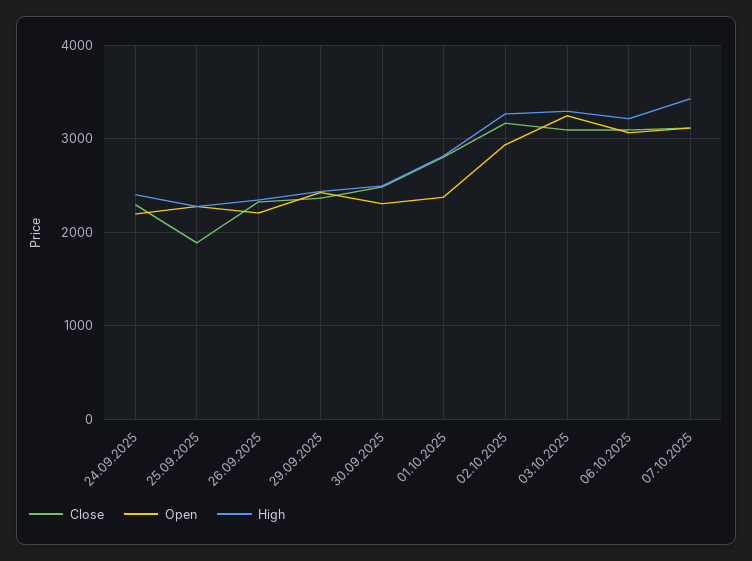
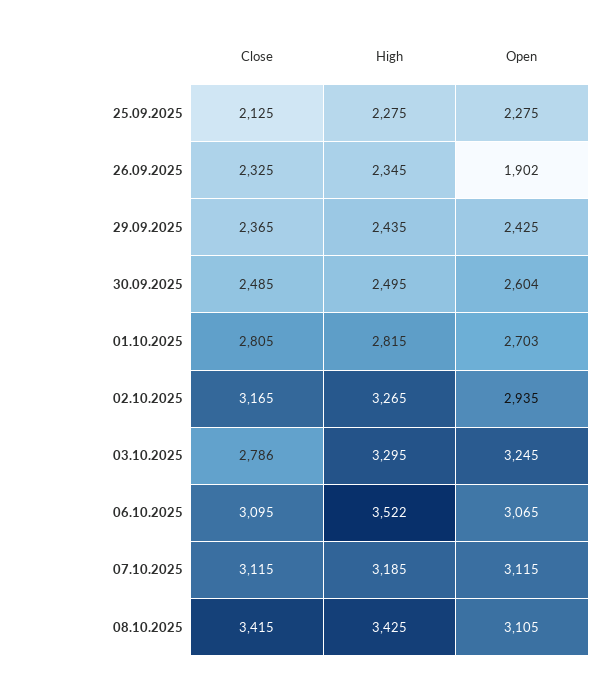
Close, 24.09.2025: 2300 -> none
Open, 24.09.2025: 2200 -> none
High, 24.09.2025: 2400 -> none
Close, 25.09.2025: 1900 -> 2125
Open, 26.09.2025: 2200 -> 1902
Open, 30.09.2025: 2300 -> 2604
Open, 01.10.2025: 2400 -> 2703
Close, 03.10.2025: 3100 -> 2786
High, 06.10.2025: 3200 -> 3522
High, 07.10.2025: 3400 -> 3185
Close, 08.10.2025: none -> 3415
High, 08.10.2025: none -> 3425
Open, 08.10.2025: none -> 3105

